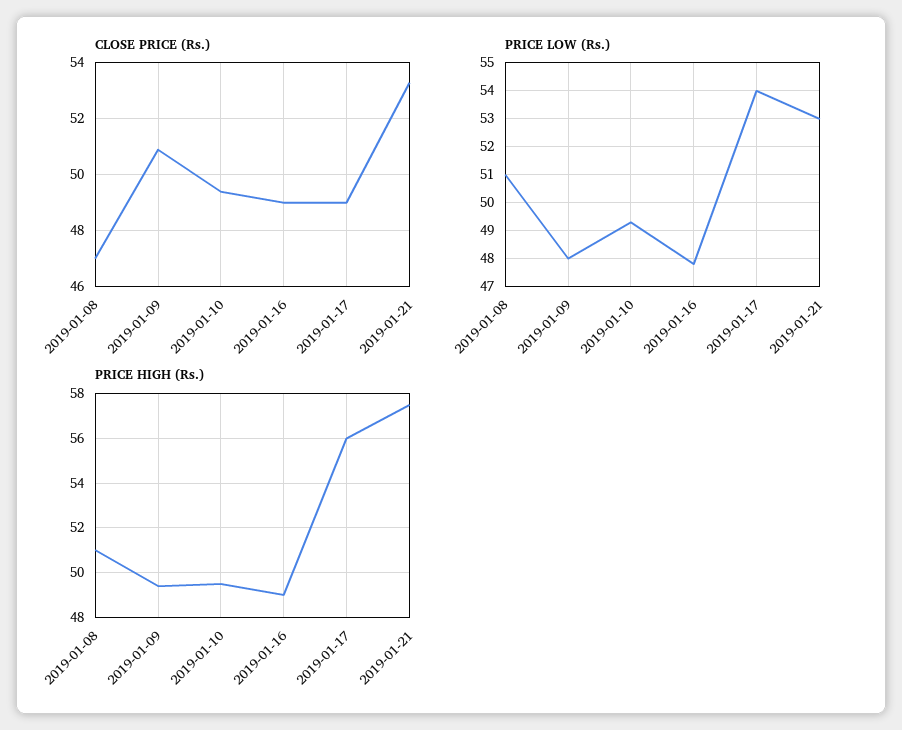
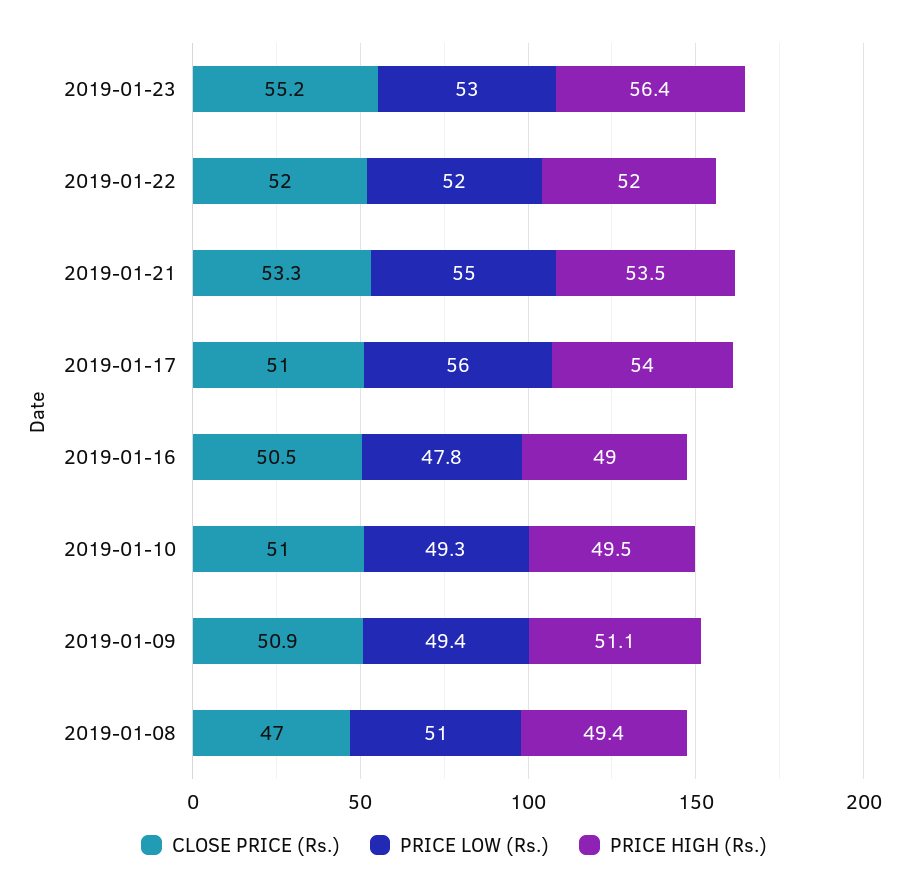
CLOSE PRICE (Rs.), 2019-01-10: 49.5 -> 51
CLOSE PRICE (Rs.), 2019-01-16: 49 -> 50.5
CLOSE PRICE (Rs.), 2019-01-17: 49 -> 51
PRICE LOW (Rs.), 2019-01-09: 48 -> 49.4
PRICE LOW (Rs.), 2019-01-17: 54 -> 56
PRICE LOW (Rs.), 2019-01-21: 53 -> 55
PRICE HIGH (Rs.), 2019-01-08: 51 -> 49.4
PRICE HIGH (Rs.), 2019-01-09: 49.5 -> 51.1
PRICE HIGH (Rs.), 2019-01-17: 56 -> 54
PRICE HIGH (Rs.), 2019-01-21: 57.5 -> 53.5
CLOSE PRICE (Rs.), 2019-01-23: none -> 55.2
PRICE LOW (Rs.), 2019-01-23: none -> 53
PRICE HIGH (Rs.), 2019-01-23: none -> 56.4
CLOSE PRICE (Rs.), 2019-01-22: none -> 52
PRICE LOW (Rs.), 2019-01-22: none -> 52
PRICE HIGH (Rs.), 2019-01-22: none -> 52

